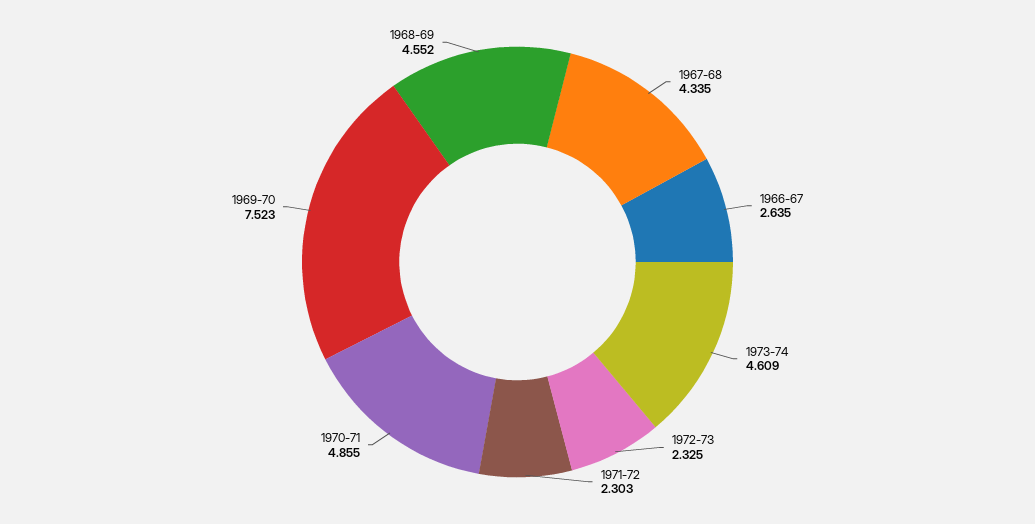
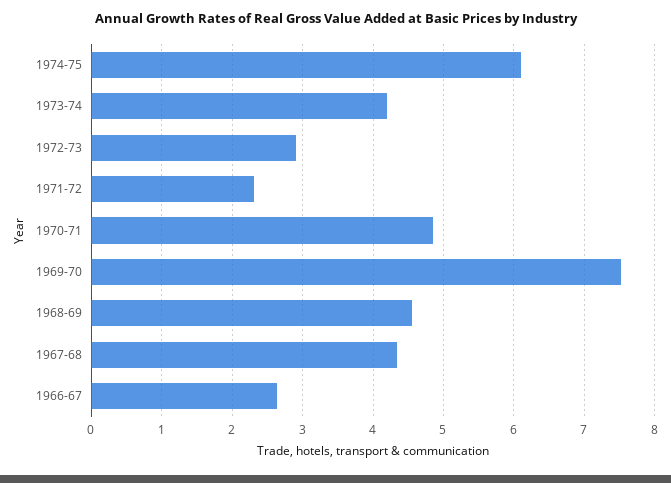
1973-74: 4.609 -> 4.2
1972-73: 2.325 -> 2.9
1974-75: none -> 6.1

